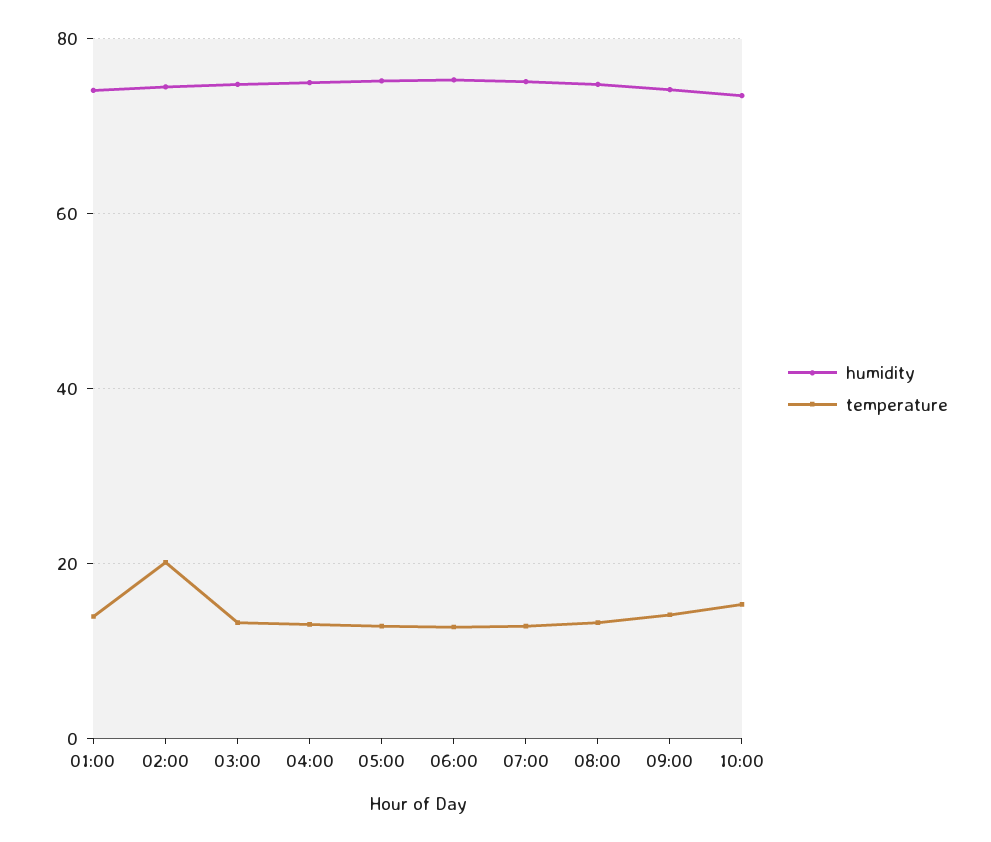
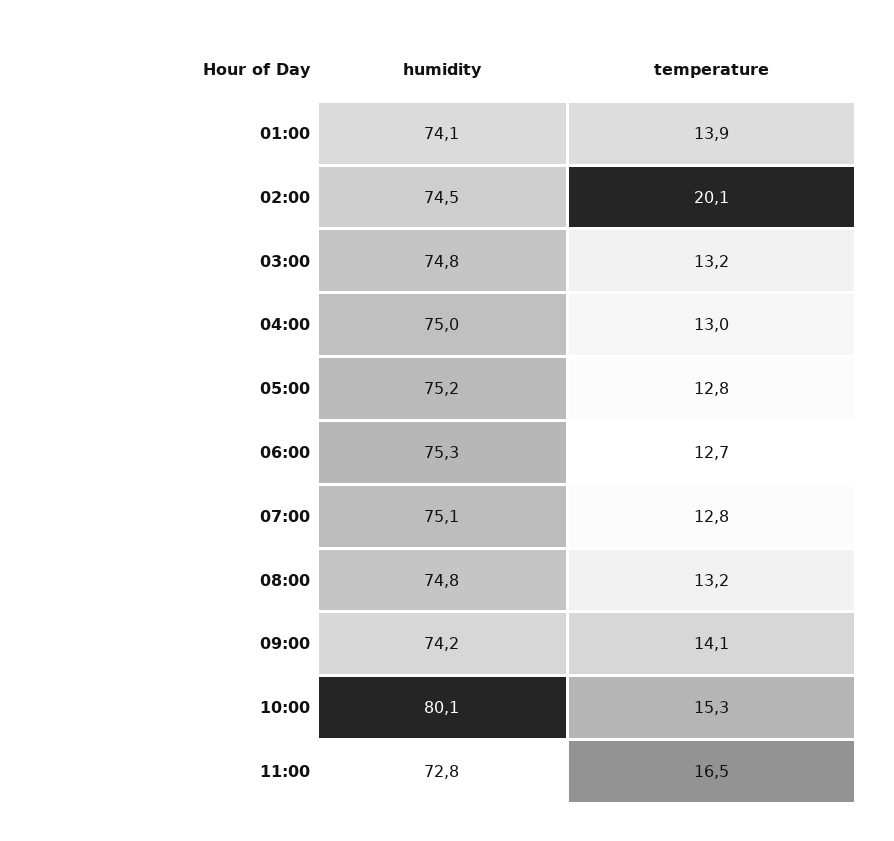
humidity, 10:00: 74 -> 80.1
humidity, 11:00: none -> 72.8
temperature, 11:00: none -> 16.5

